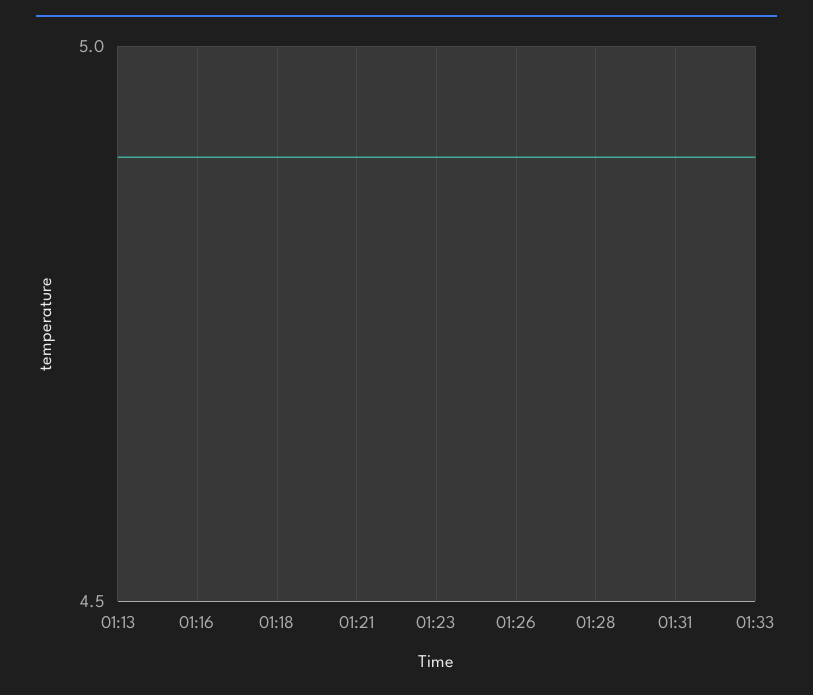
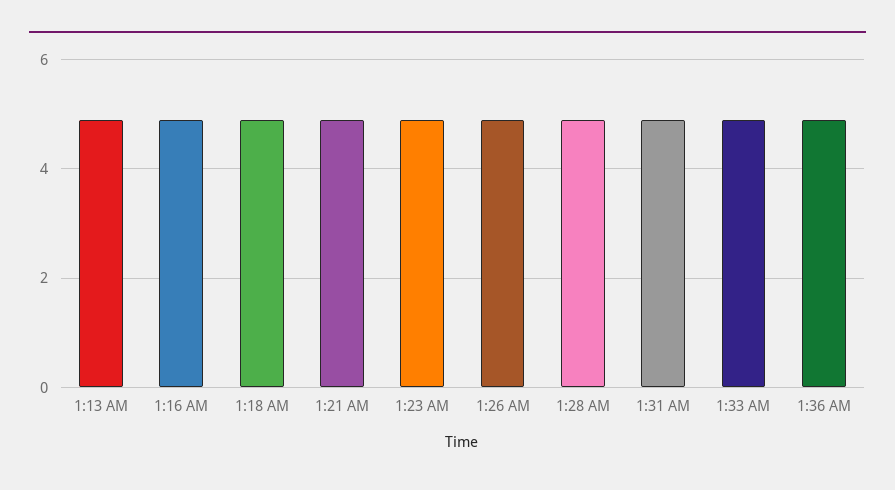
1:36 AM: none -> 5

